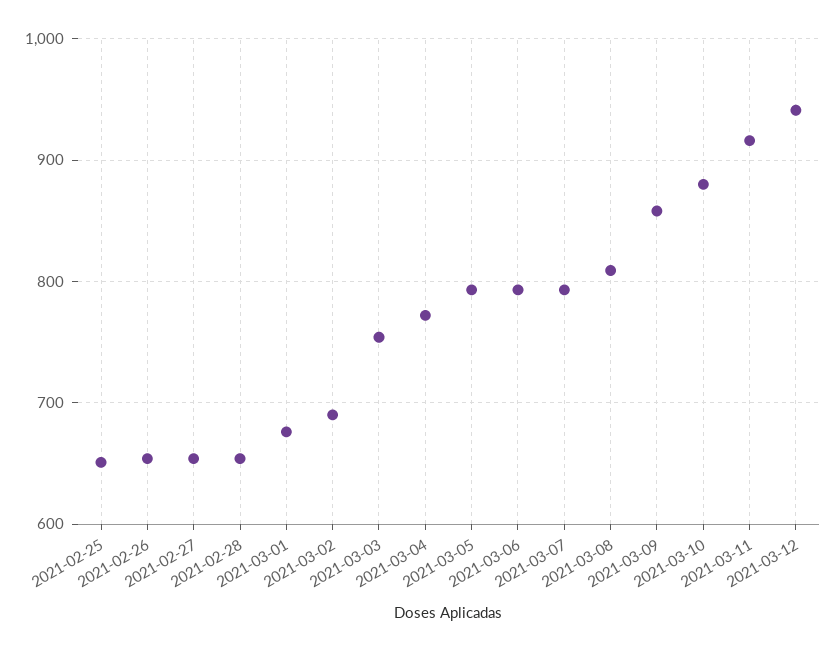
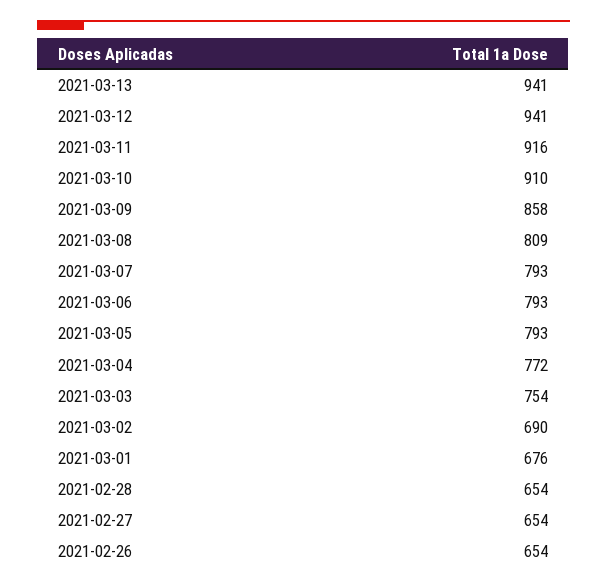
2021-02-25: 650 -> none
2021-03-10: 880 -> 910
2021-03-13: none -> 941

